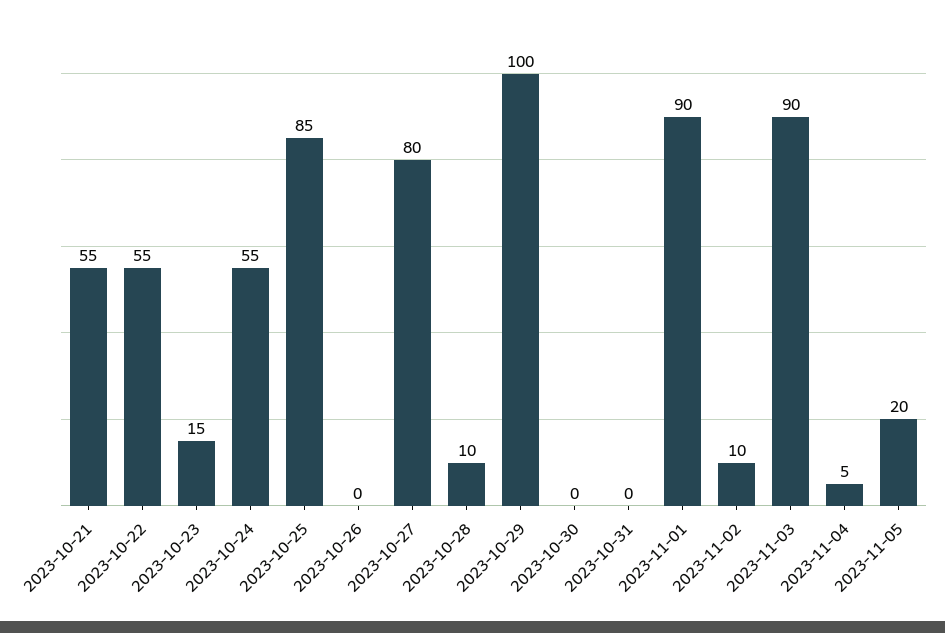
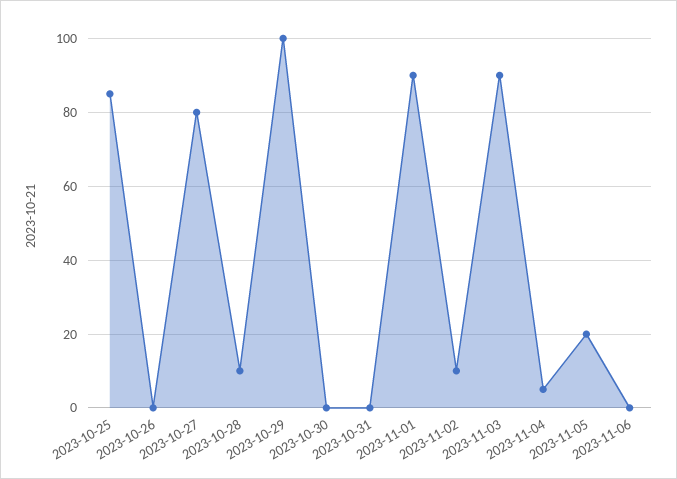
2023-10-21: 55 -> none
2023-10-22: 55 -> none
2023-10-23: 15 -> none
2023-10-24: 55 -> none
2023-11-06: none -> 0

